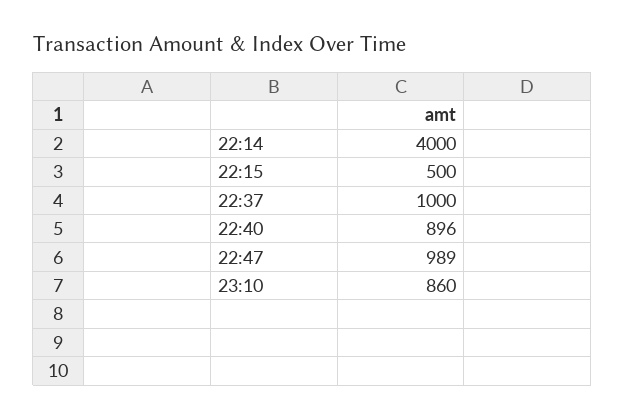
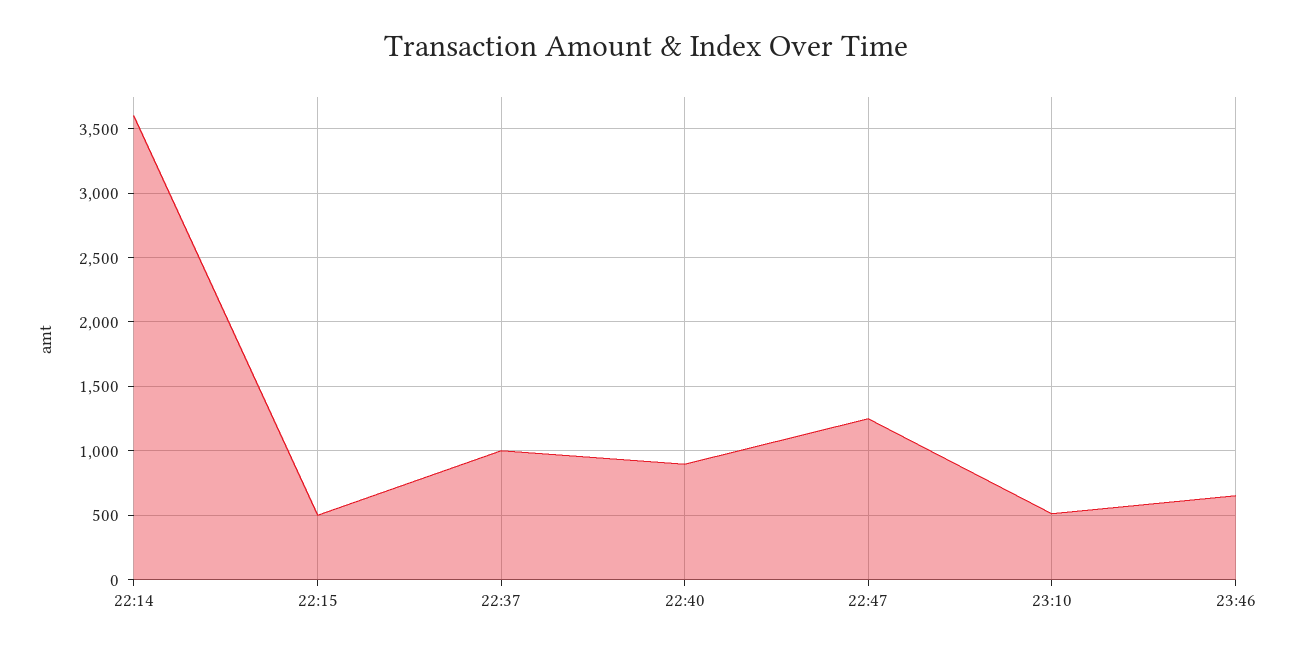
22:14: 4000 -> 3600
22:47: 989 -> 1250
23:10: 860 -> 500
23:46: none -> 650

